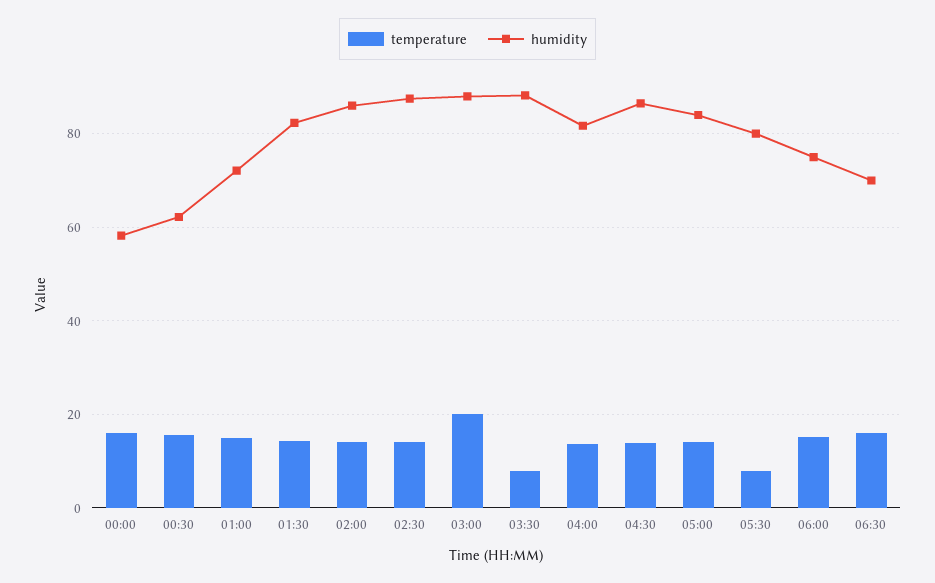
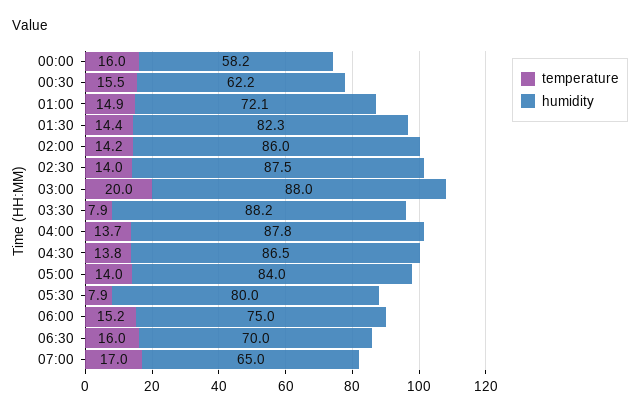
humidity, 04:00: 82 -> 87.8
temperature, 07:00: none -> 17
humidity, 07:00: none -> 65

